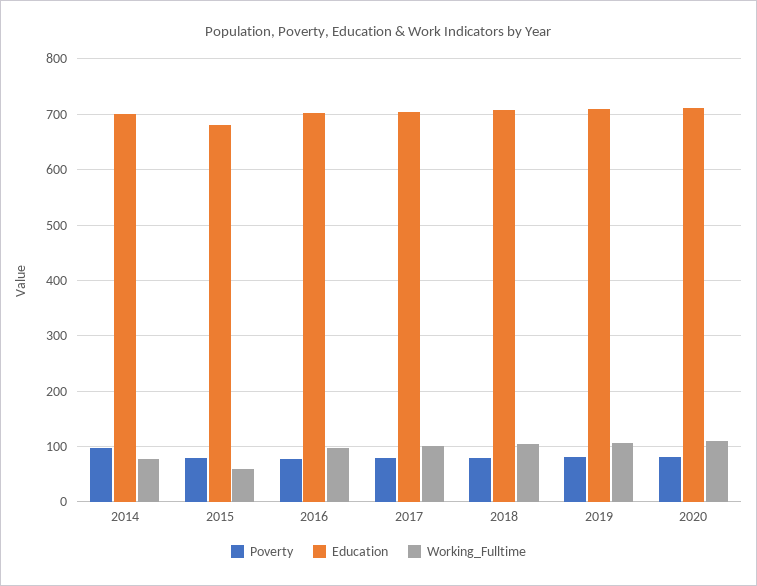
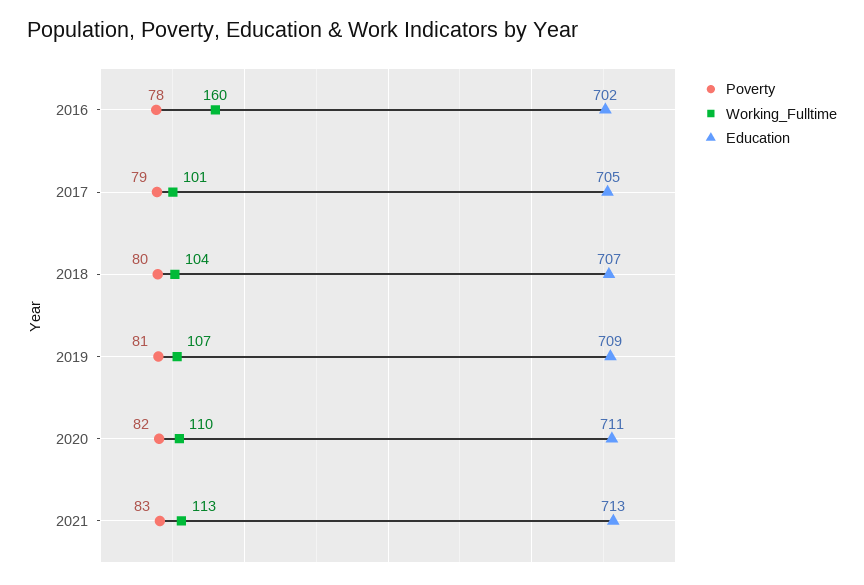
Poverty, 2014: 100 -> none
Education, 2014: 700 -> none
Working_Fulltime, 2014: 80 -> none
Poverty, 2015: 80 -> none
Education, 2015: 680 -> none
Working_Fulltime, 2015: 60 -> none
Working_Fulltime, 2016: 100 -> 160
Poverty, 2021: none -> 83
Working_Fulltime, 2021: none -> 113
Education, 2021: none -> 713

